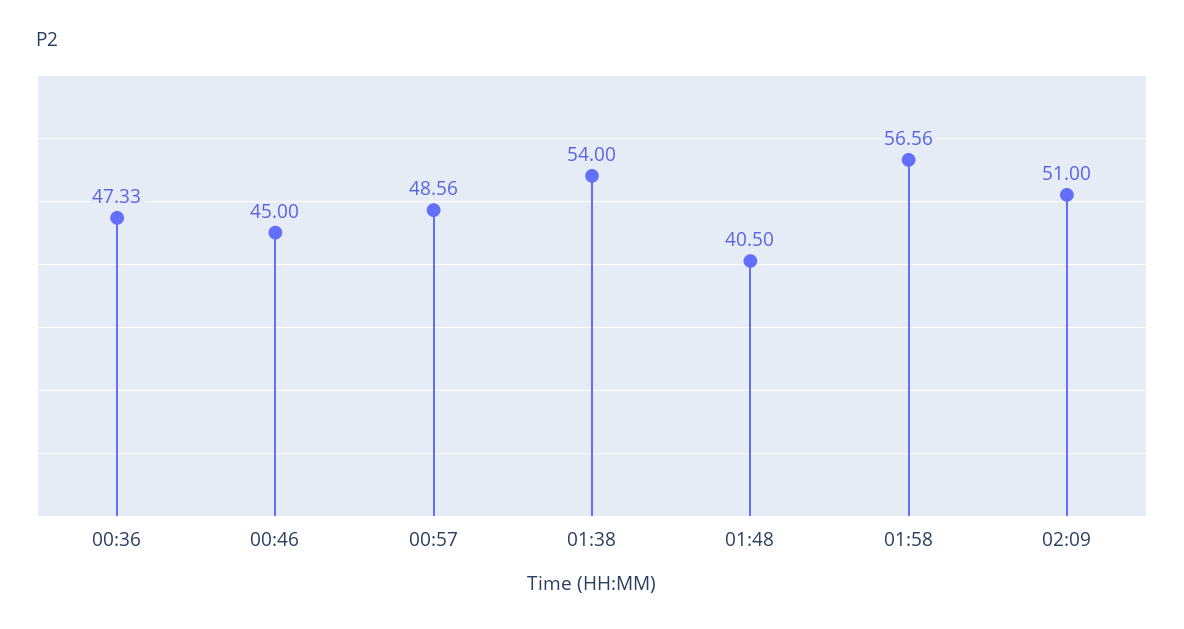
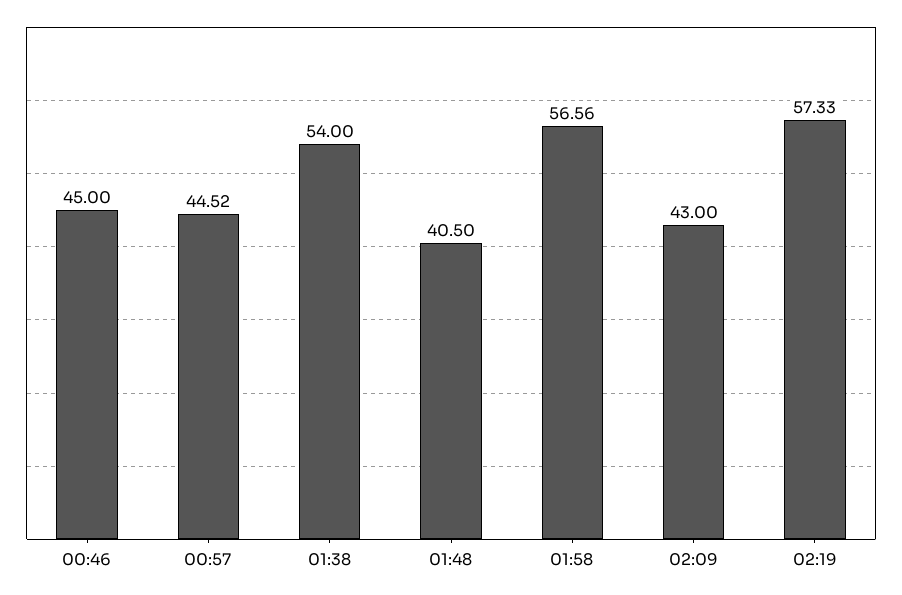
00:36: 47.33 -> none
00:57: 48.56 -> 44.52
02:09: 51 -> 43
02:19: none -> 57.33

